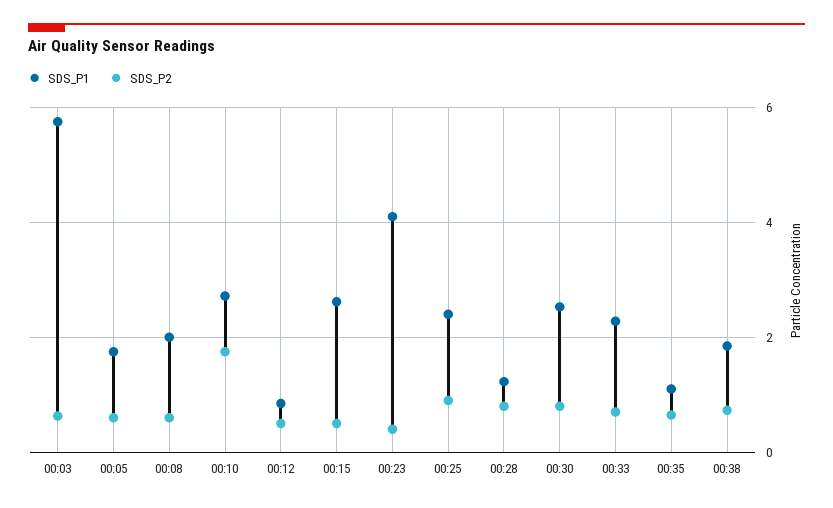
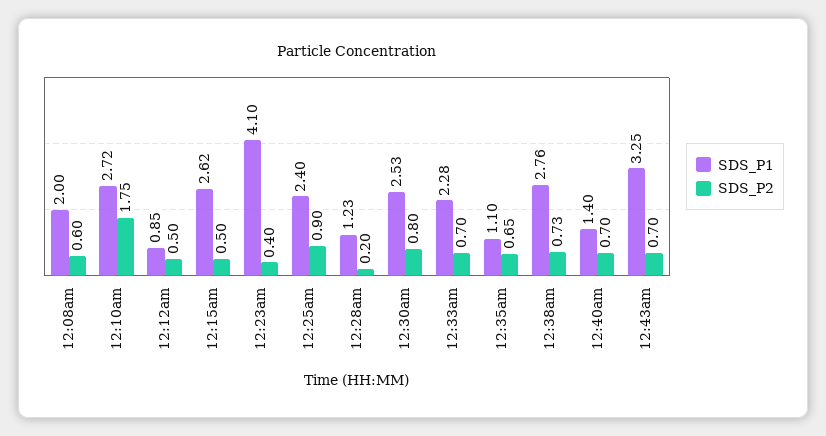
SDS_P1, 00:03: 5.8 -> none
SDS_P2, 00:03: 0.6 -> none
SDS_P1, 00:05: 1.8 -> none
SDS_P2, 00:05: 0.6 -> none
SDS_P2, 00:28: 0.8 -> 0.2
SDS_P1, 00:38: 1.8 -> 2.76
SDS_P1, 12:40am: none -> 1.4
SDS_P2, 12:40am: none -> 0.7
SDS_P1, 12:43am: none -> 3.25
SDS_P2, 12:43am: none -> 0.7

